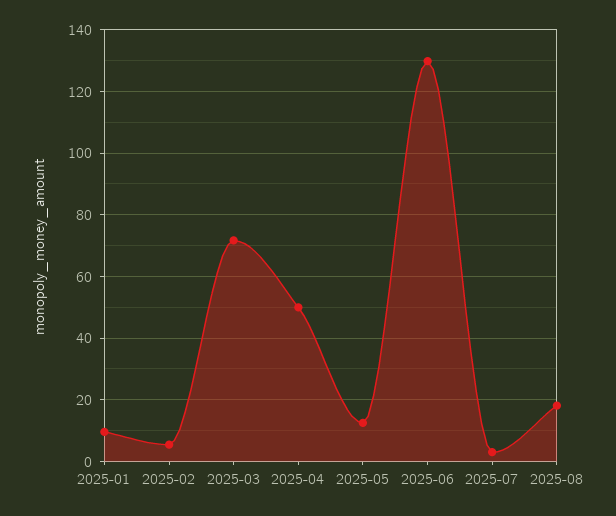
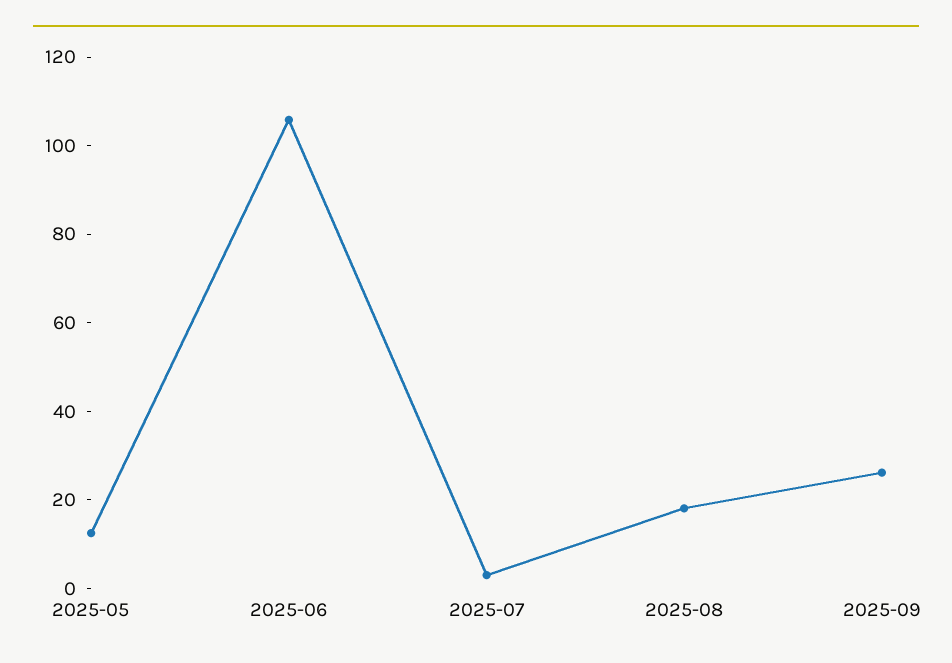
2025-01: 10 -> none
2025-02: 6 -> none
2025-03: 72 -> none
2025-04: 50 -> none
2025-06: 130 -> 105
2025-09: none -> 25

